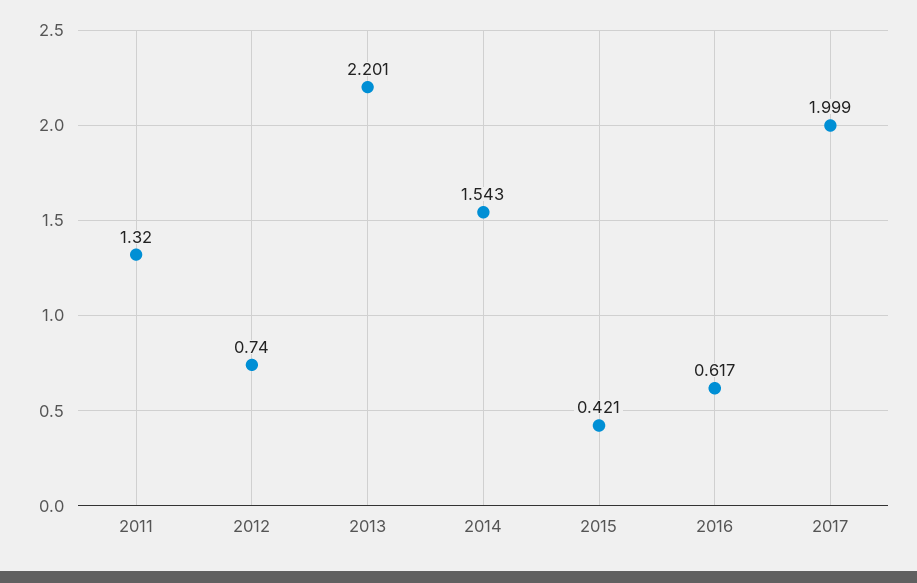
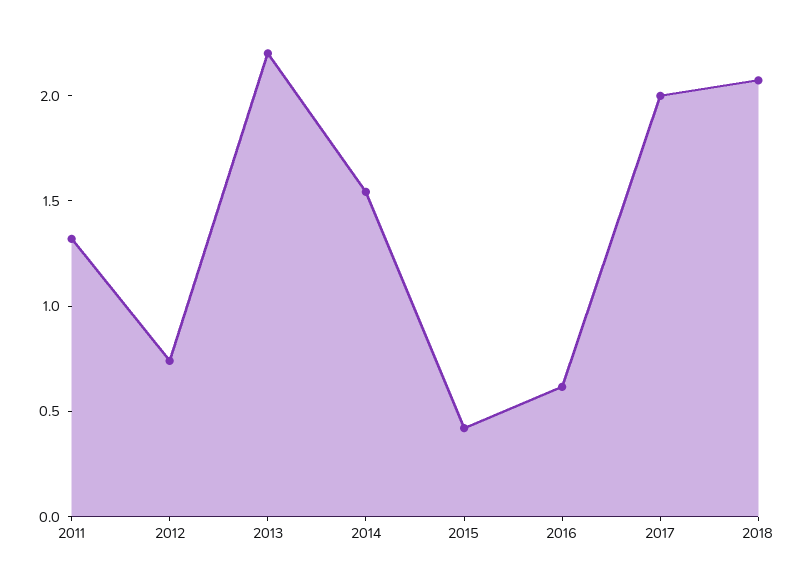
2018: none -> 2.1

